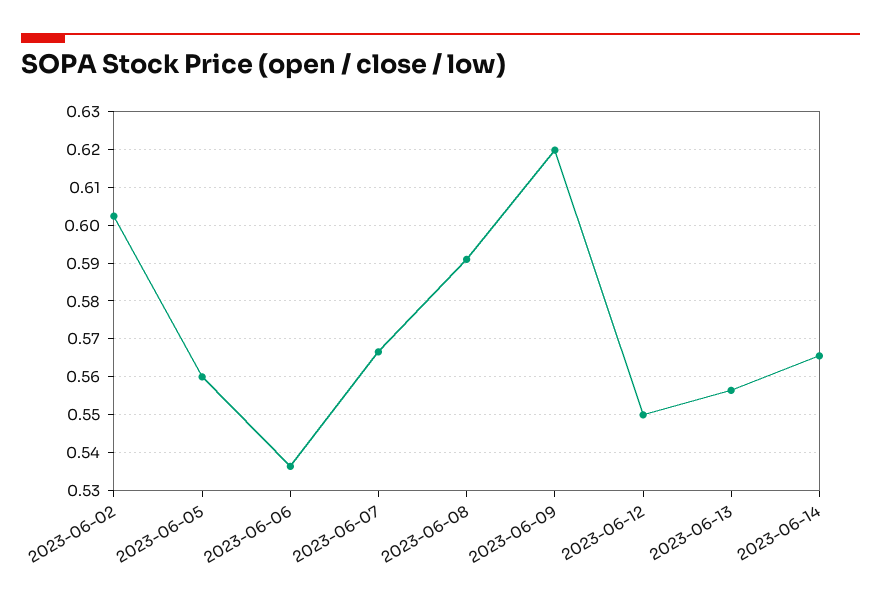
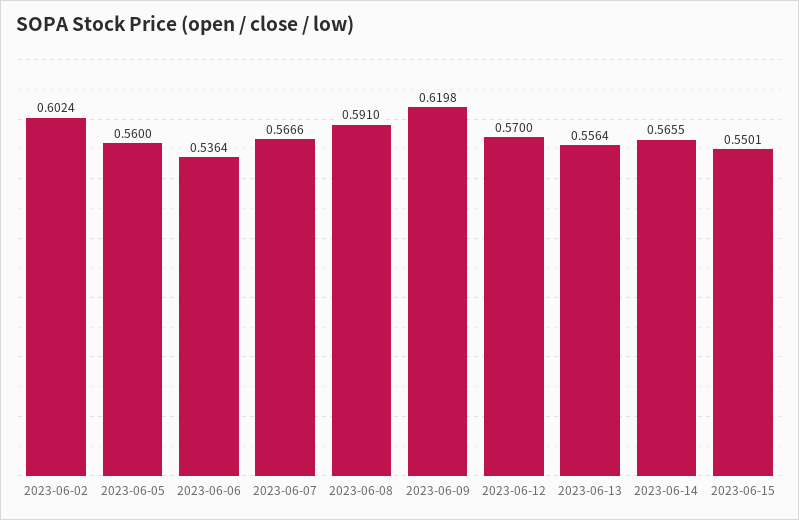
2023-06-12: 0.55 -> 0.57
2023-06-15: none -> 0.5501

